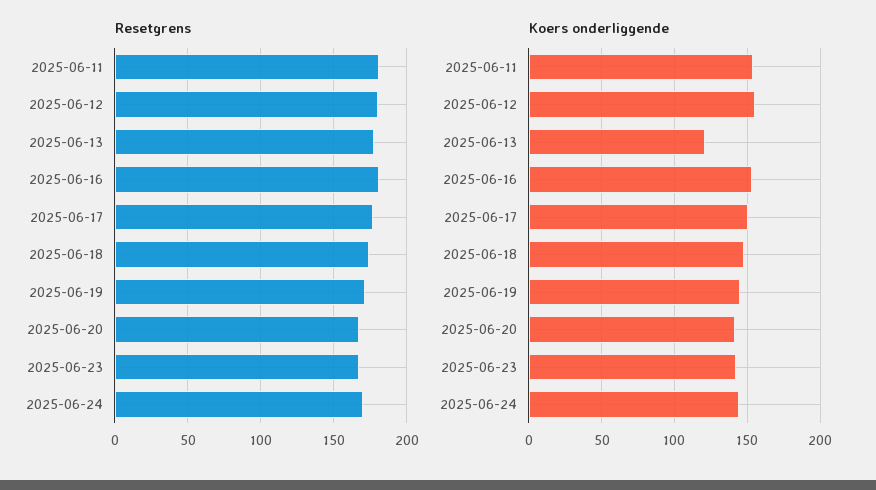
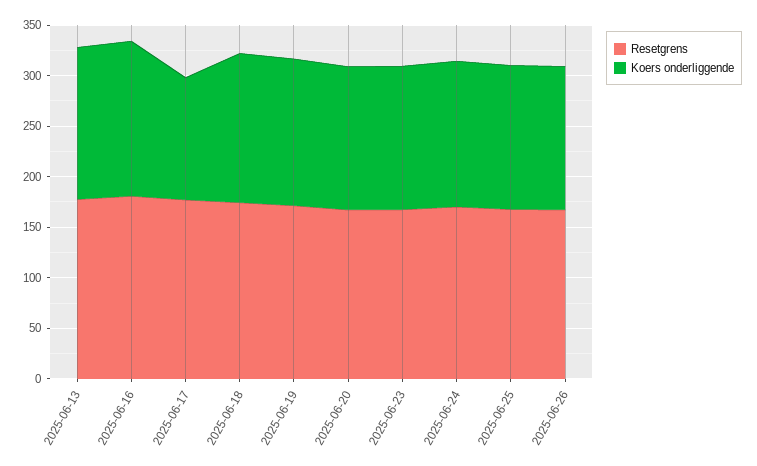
Resetgrens, 2025-06-11: 180 -> none
Resetgrens, 2025-06-12: 180 -> none
Koers onderliggende, 2025-06-11: 155 -> none
Koers onderliggende, 2025-06-12: 155 -> none
Koers onderliggende, 2025-06-13: 120 -> 150
Koers onderliggende, 2025-06-17: 150 -> 120
Resetgrens, 2025-06-25: none -> 170
Koers onderliggende, 2025-06-25: none -> 140
Resetgrens, 2025-06-26: none -> 170
Koers onderliggende, 2025-06-26: none -> 140

